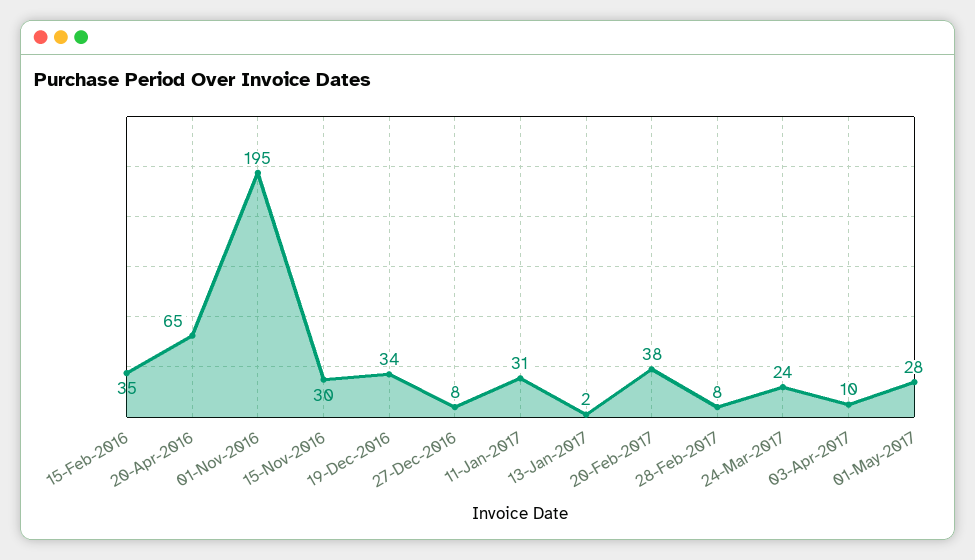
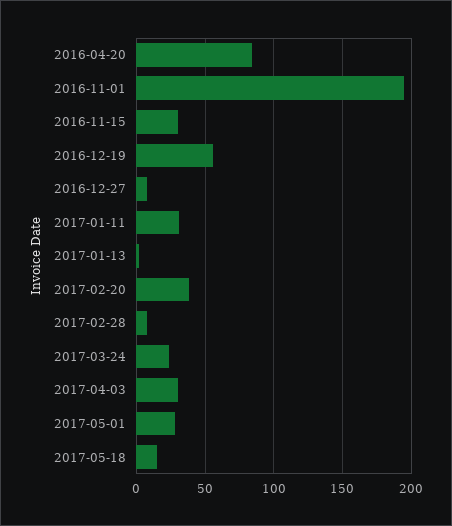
15-Feb-2016: 35 -> none
20-Apr-2016: 65 -> 85
19-Dec-2016: 34 -> 55
03-Apr-2017: 10 -> 30
2017-05-18: none -> 15

